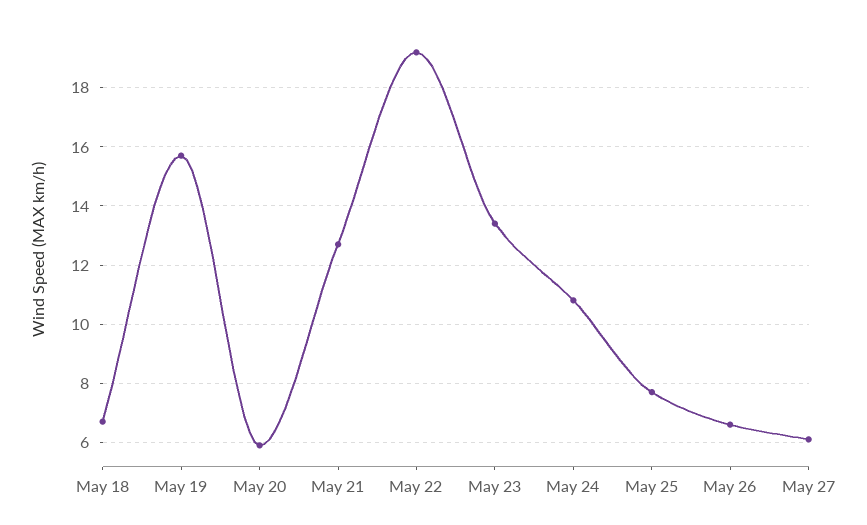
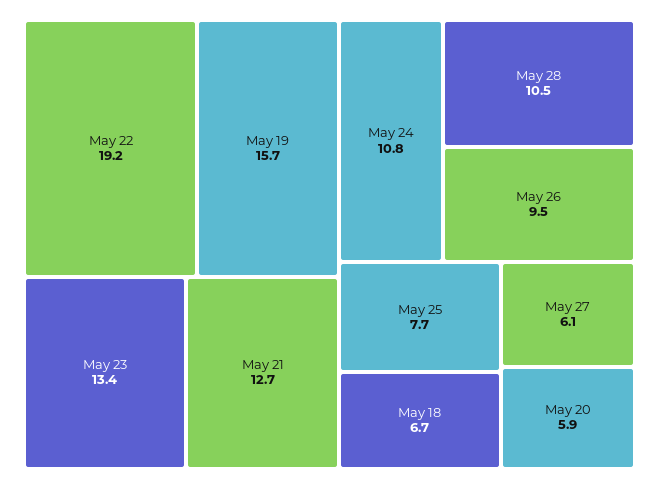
May 26: 6.5 -> 9.5
May 28: none -> 10.5

